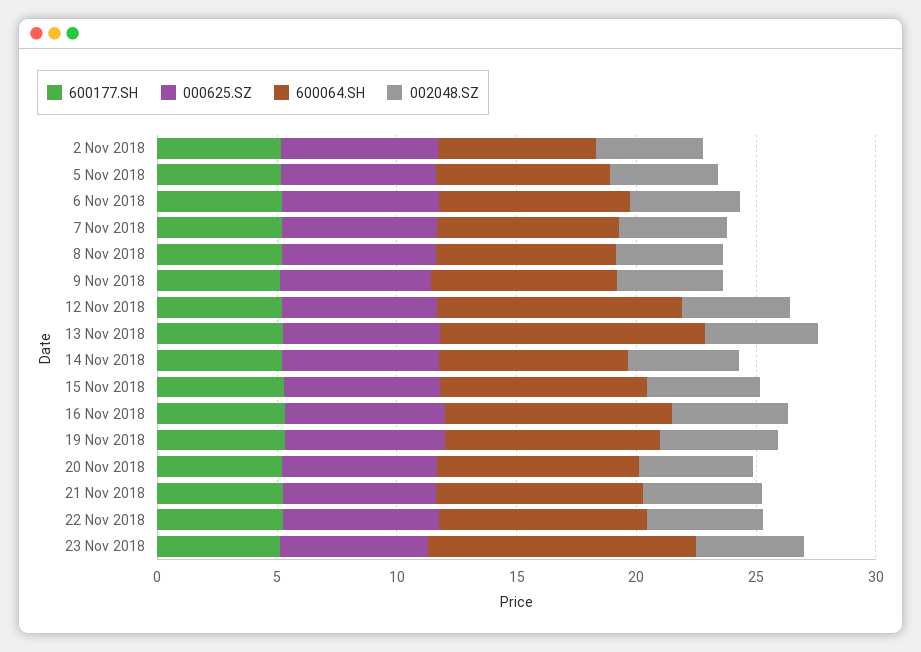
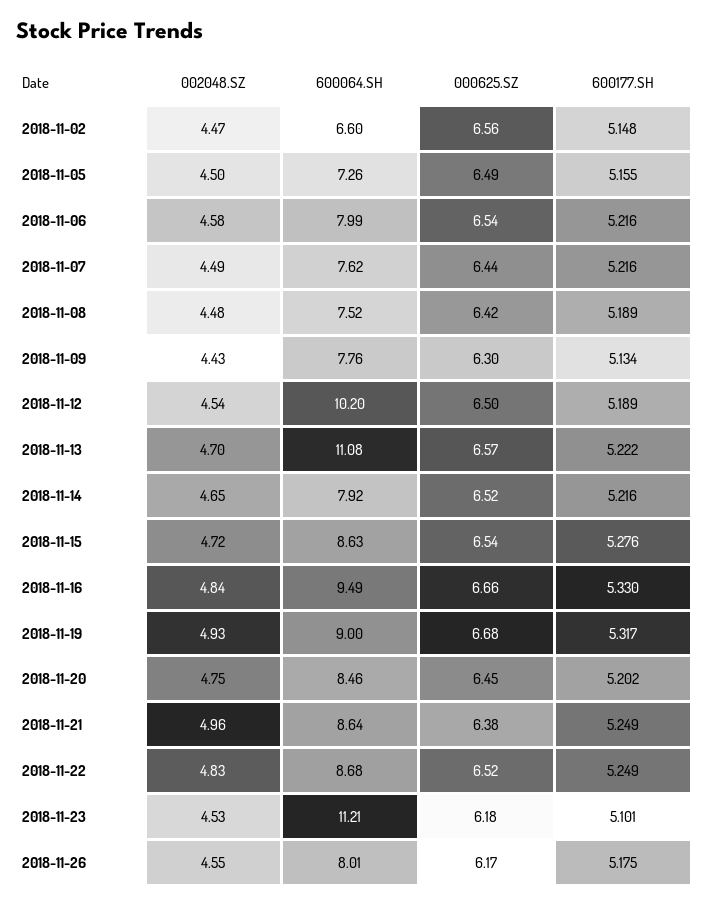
002048.SZ, 2018-11-26: none -> 4.55
600064.SH, 2018-11-26: none -> 8.01
000625.SZ, 2018-11-26: none -> 6.17
600177.SH, 2018-11-26: none -> 5.175

